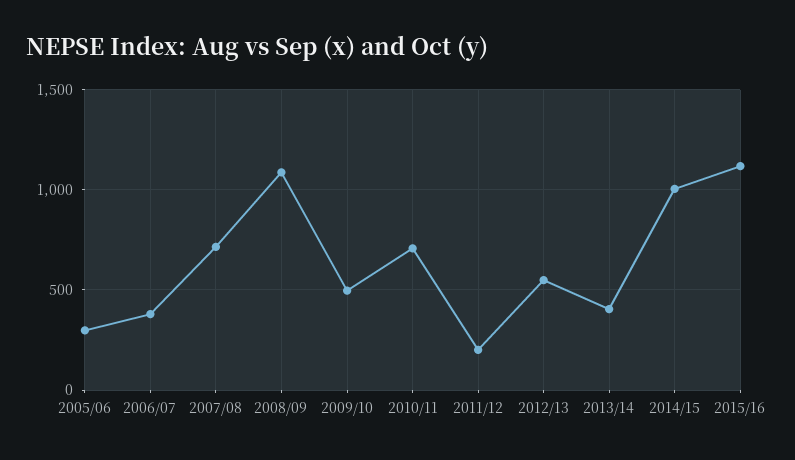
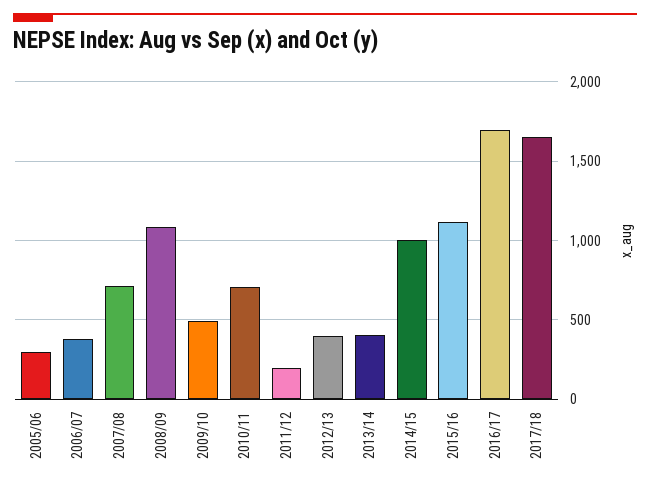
2012/13: 550 -> 400
2016/17: none -> 1700
2017/18: none -> 1650

